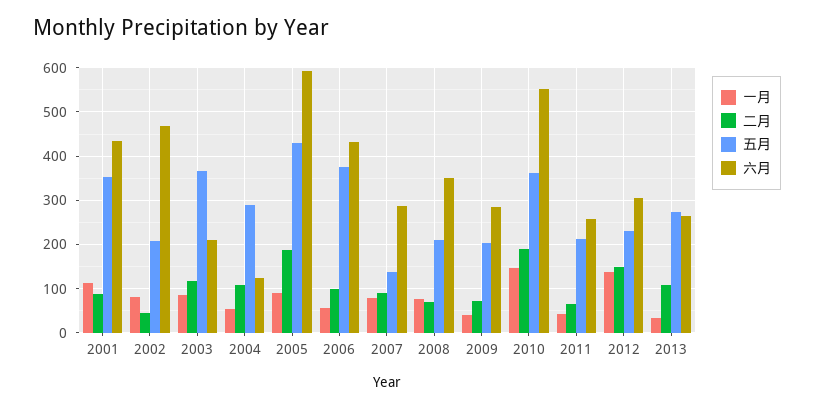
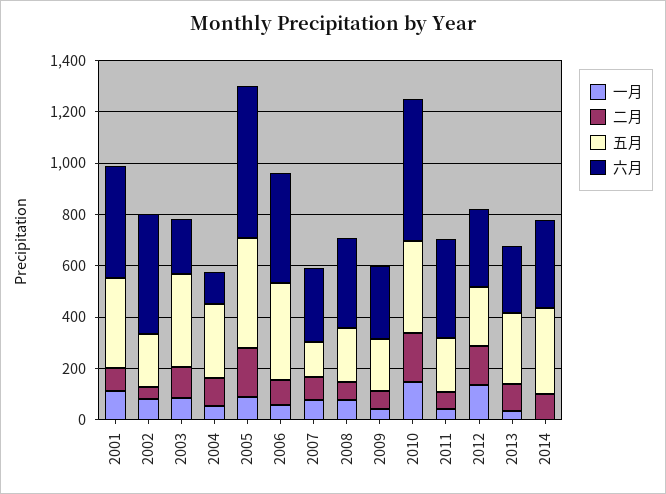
六月, 2011: 260 -> 400
一月, 2014: none -> 0
二月, 2014: none -> 100
五月, 2014: none -> 350
六月, 2014: none -> 350

